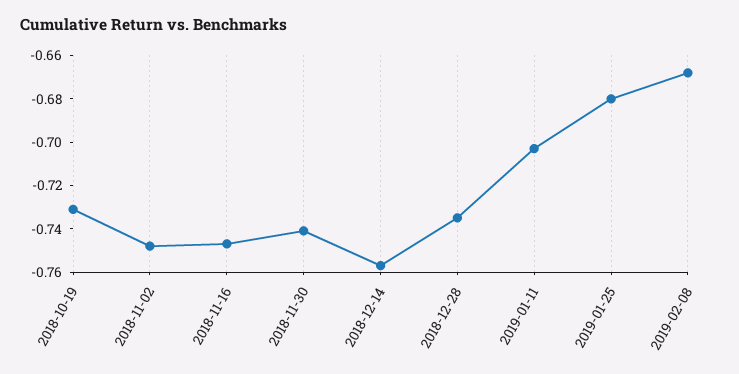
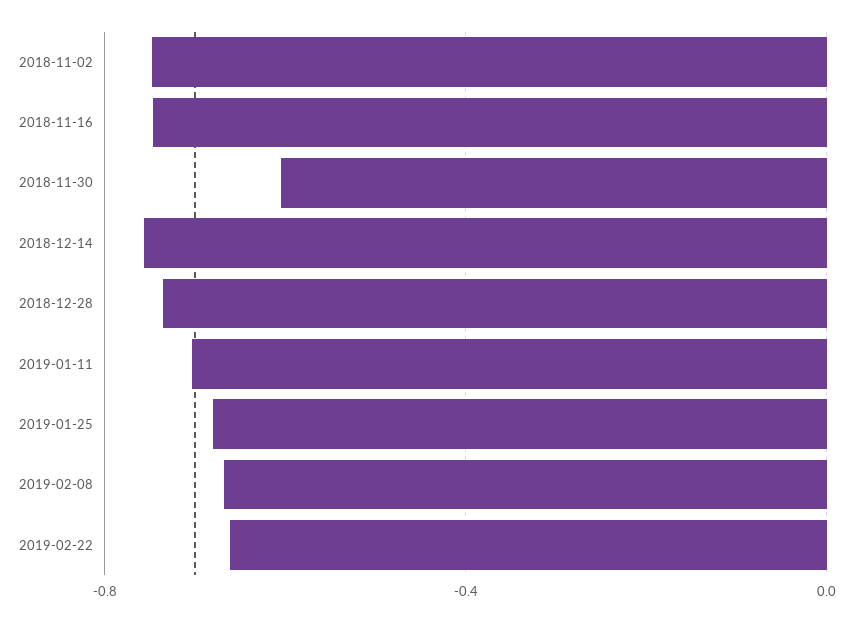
2018-10-19: -0.73 -> none
2018-11-30: -0.74 -> -0.6
2019-02-22: none -> -0.65

